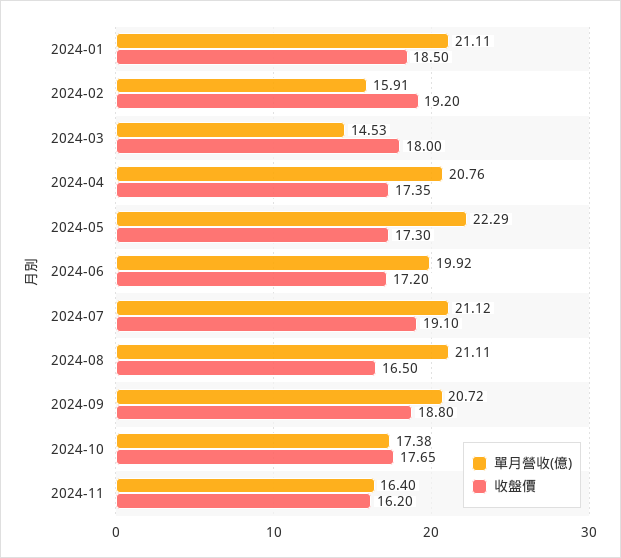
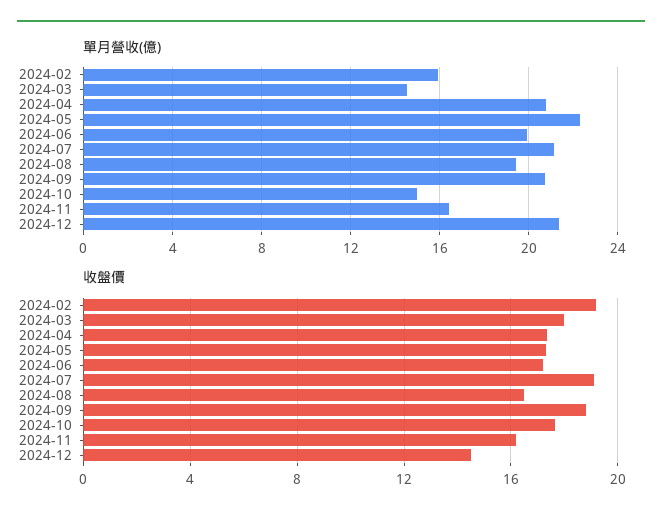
單月營收(億), 2024-01: 21.11 -> none
收盤價, 2024-01: 18.5 -> none
單月營收(億), 2024-08: 21.11 -> 19.5
單月營收(億), 2024-10: 17.38 -> 15
單月營收(億), 2024-12: none -> 21.5
收盤價, 2024-12: none -> 14.5

